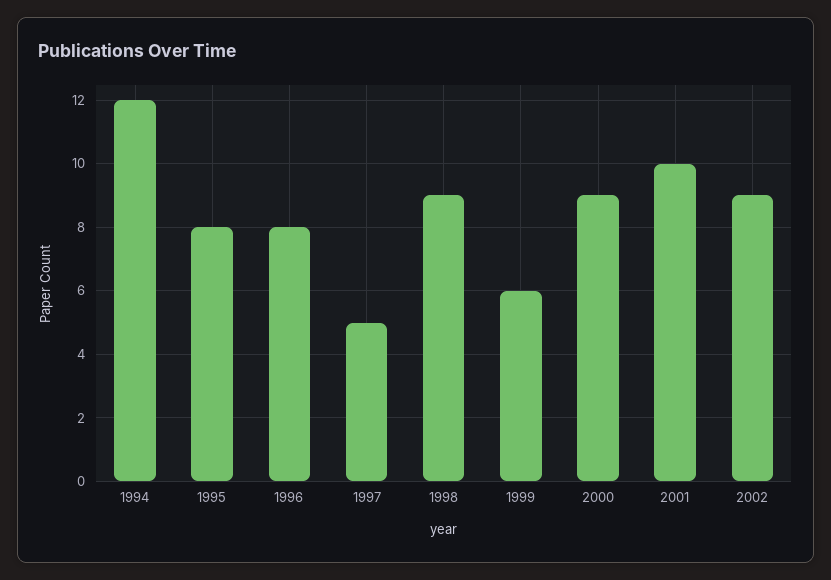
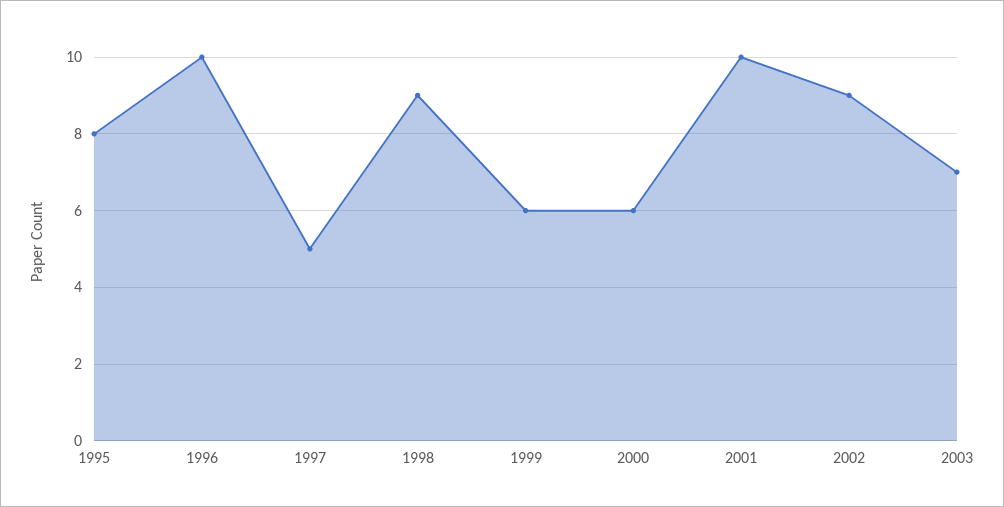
1994: 12 -> none
1996: 8 -> 10
2000: 9 -> 6
2003: none -> 7

